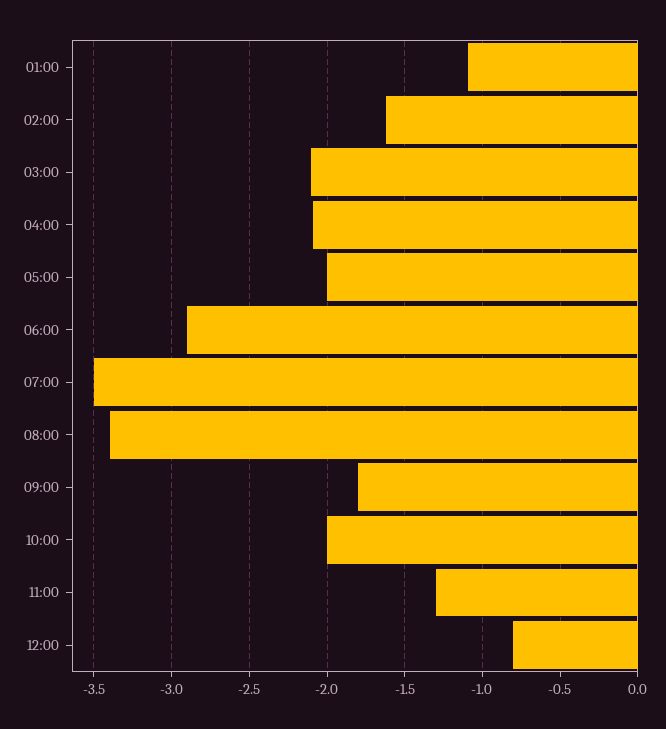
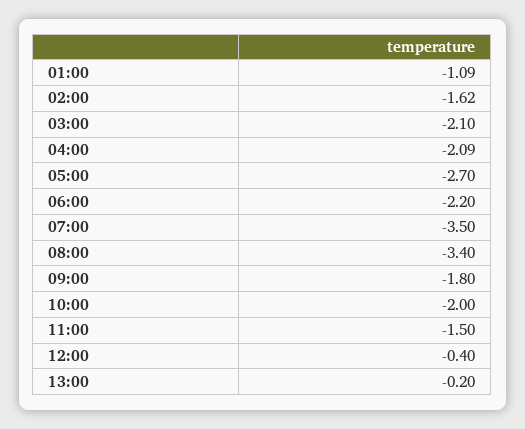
05:00: -2 -> -2.7
06:00: -2.9 -> -2.2
11:00: -1.3 -> -1.5
12:00: -0.8 -> -0.4
13:00: none -> -0.2

